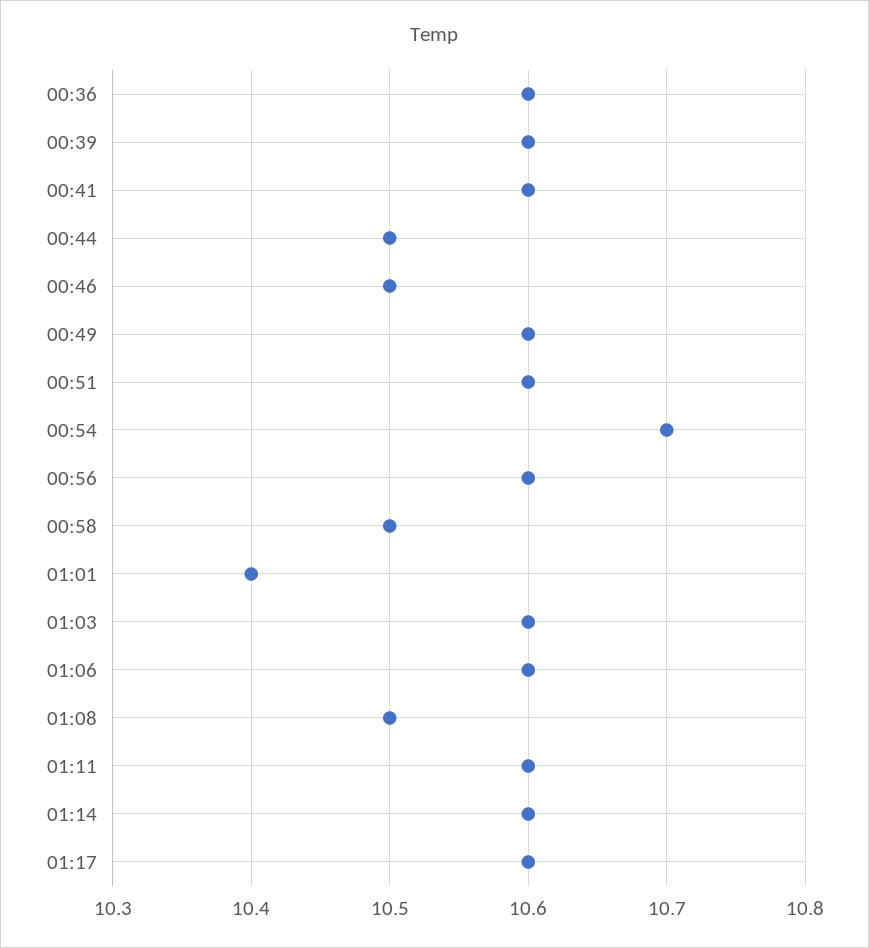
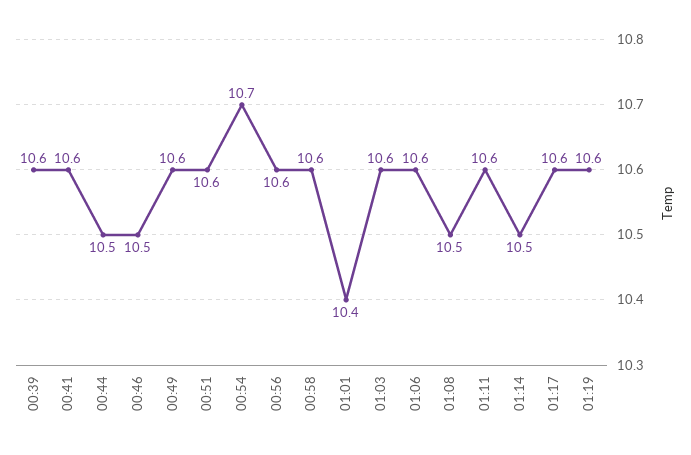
00:36: 10.6 -> none
00:58: 10.5 -> 10.6
01:14: 10.6 -> 10.5
01:19: none -> 10.6

